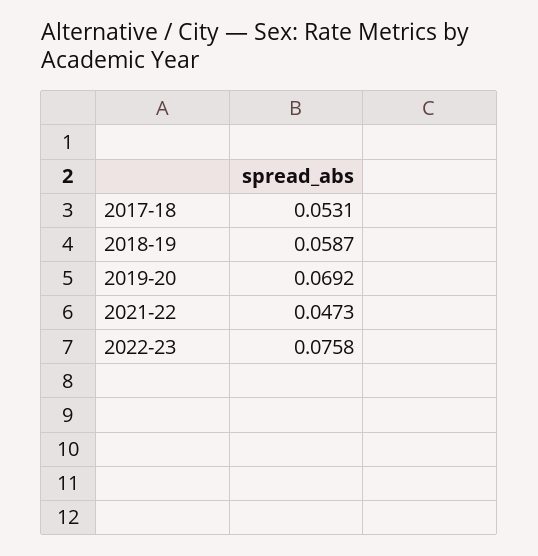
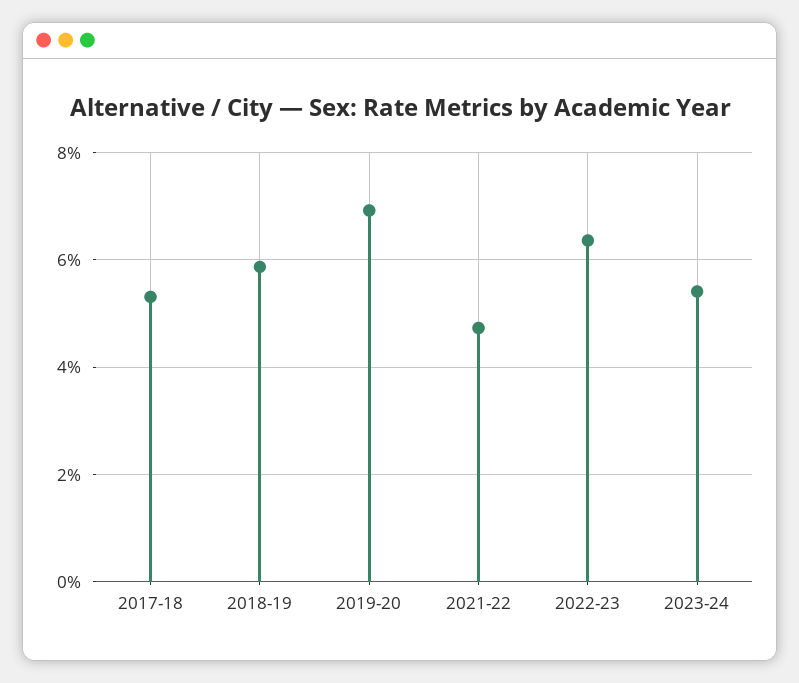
2022-23: 0.0758 -> 0.064
2023-24: none -> 0.054

